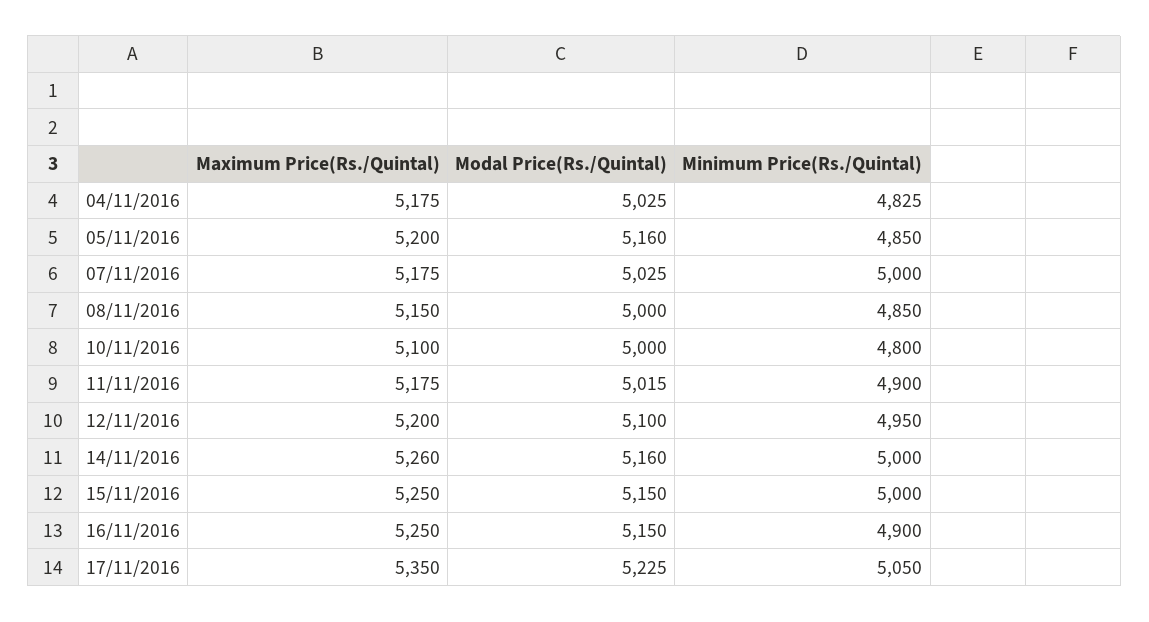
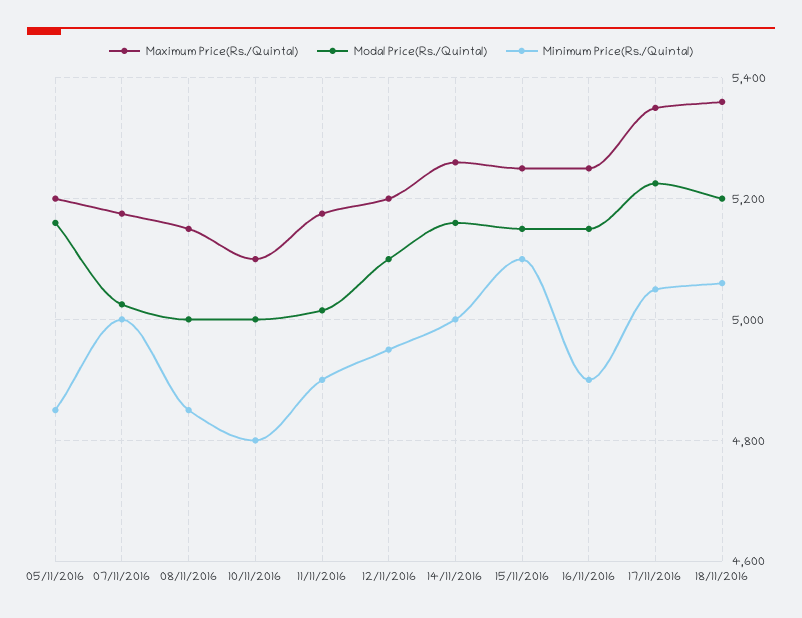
Maximum Price(Rs./Quintal), 04/11/2016: 5175 -> none
Modal Price(Rs./Quintal), 04/11/2016: 5025 -> none
Minimum Price(Rs./Quintal), 04/11/2016: 4825 -> none
Minimum Price(Rs./Quintal), 15/11/2016: 5000 -> 5100
Maximum Price(Rs./Quintal), 18/11/2016: none -> 5360
Modal Price(Rs./Quintal), 18/11/2016: none -> 5200
Minimum Price(Rs./Quintal), 18/11/2016: none -> 5060

